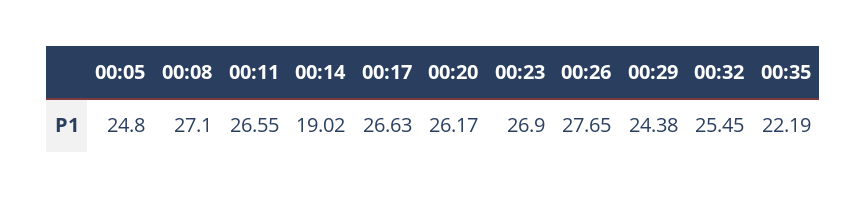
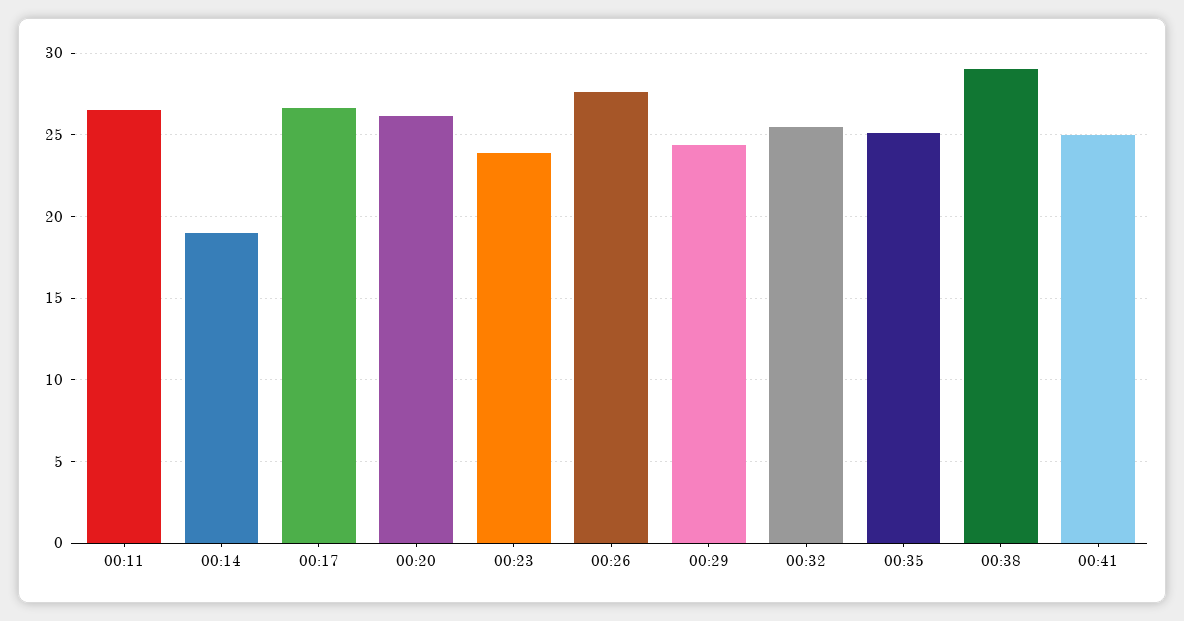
00:05: 24.8 -> none
00:08: 27.1 -> none
00:23: 26.9 -> 24
00:35: 22.19 -> 25
00:38: none -> 29
00:41: none -> 25

